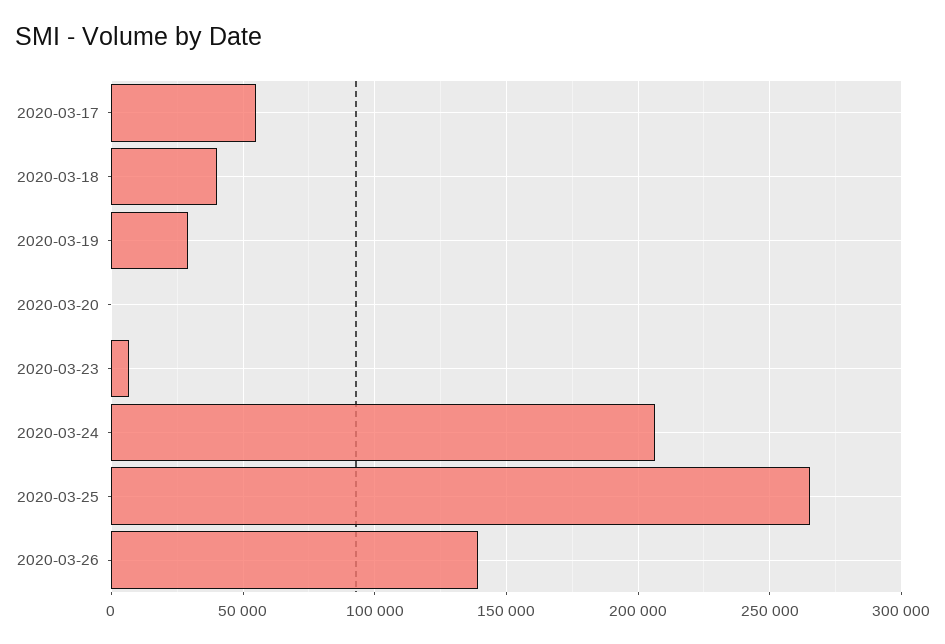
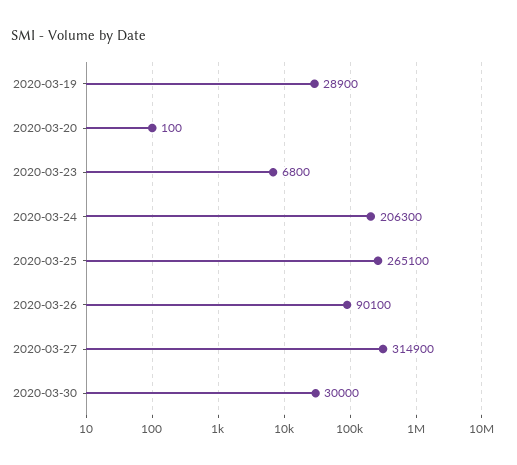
2020-03-17: 55000 -> none
2020-03-18: 40000 -> none
2020-03-26: 140000 -> 90100
2020-03-27: none -> 314900
2020-03-30: none -> 30000

